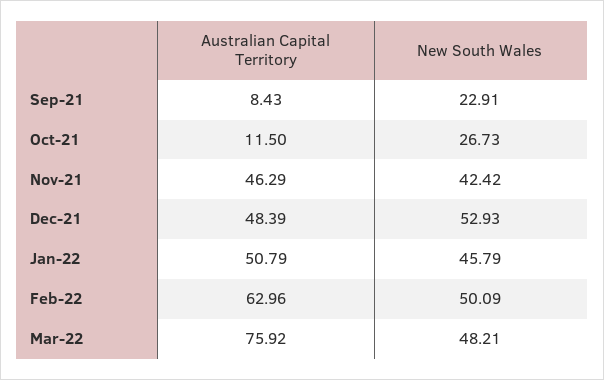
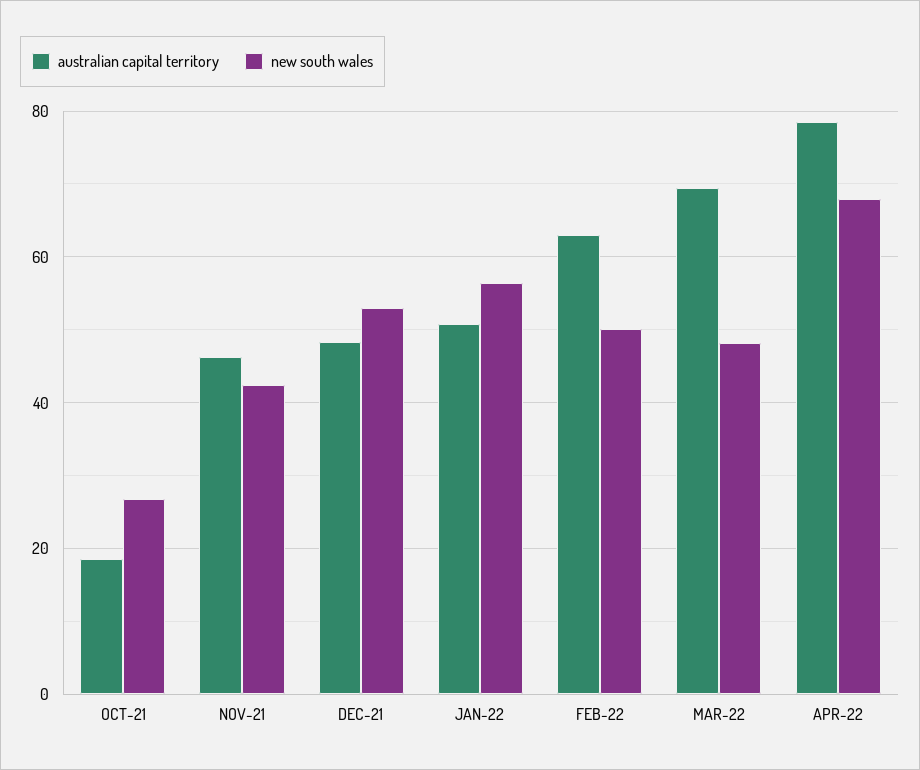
Australian Capital Territory, Sep-21: 8.43 -> none
New South Wales, Sep-21: 22.91 -> none
Australian Capital Territory, Oct-21: 11.5 -> 18
New South Wales, Jan-22: 45.79 -> 56
Australian Capital Territory, Mar-22: 75.92 -> 70
Australian Capital Territory, APR-22: none -> 78
New South Wales, APR-22: none -> 68

